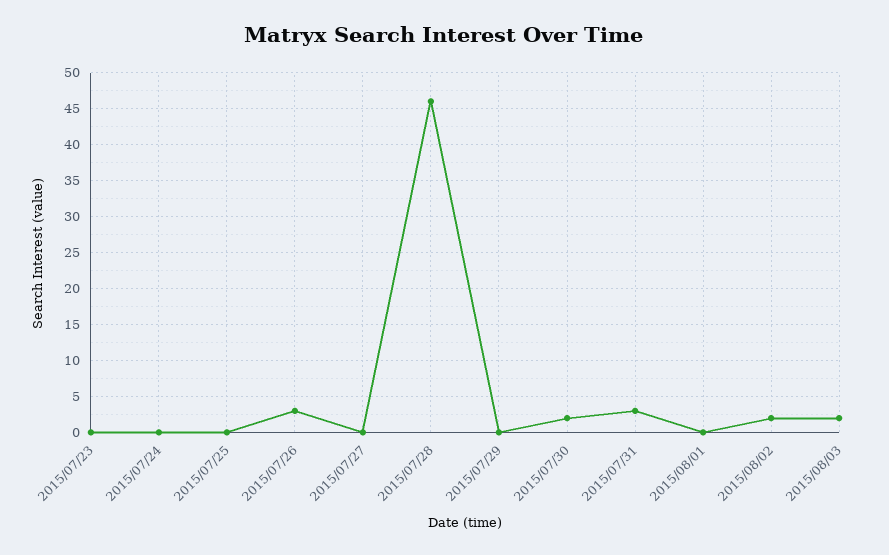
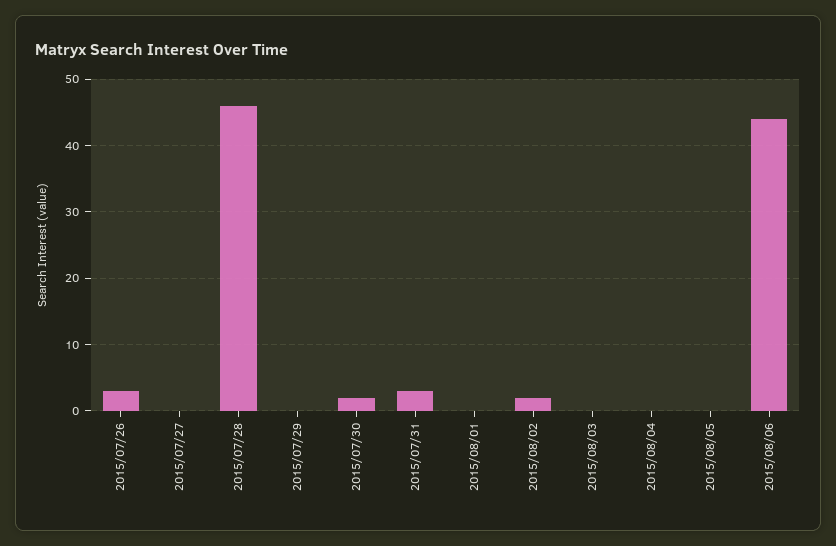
2015/07/23: 0 -> none
2015/07/24: 0 -> none
2015/07/25: 0 -> none
2015/08/03: 2 -> 0
2015/08/04: none -> 0
2015/08/05: none -> 0
2015/08/06: none -> 44

